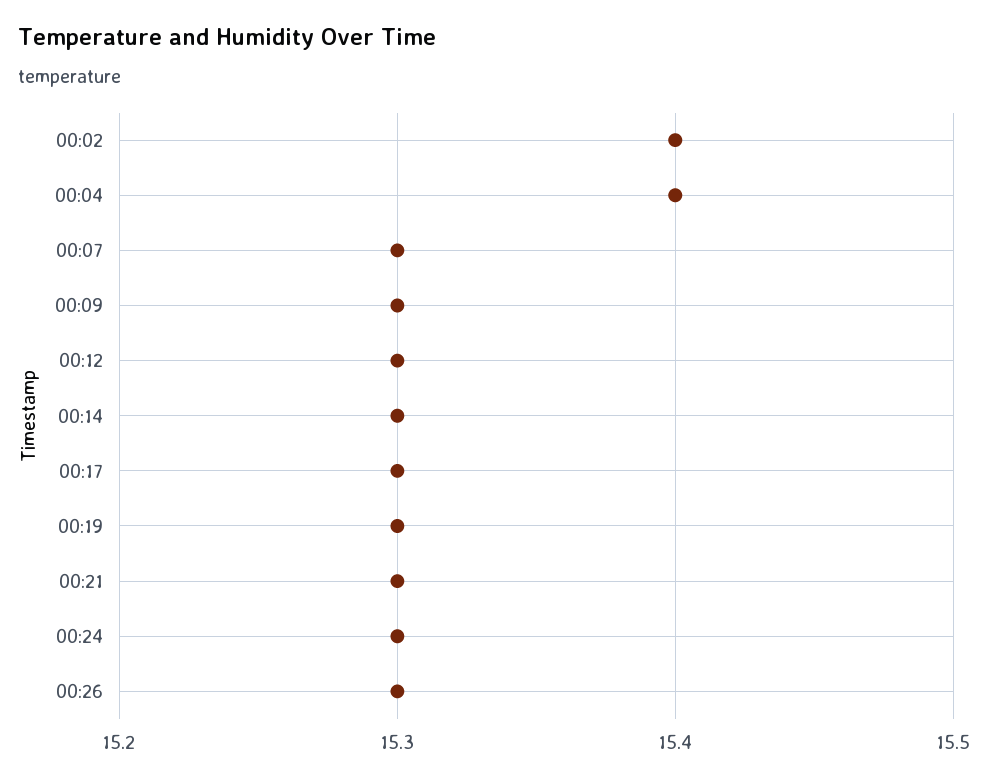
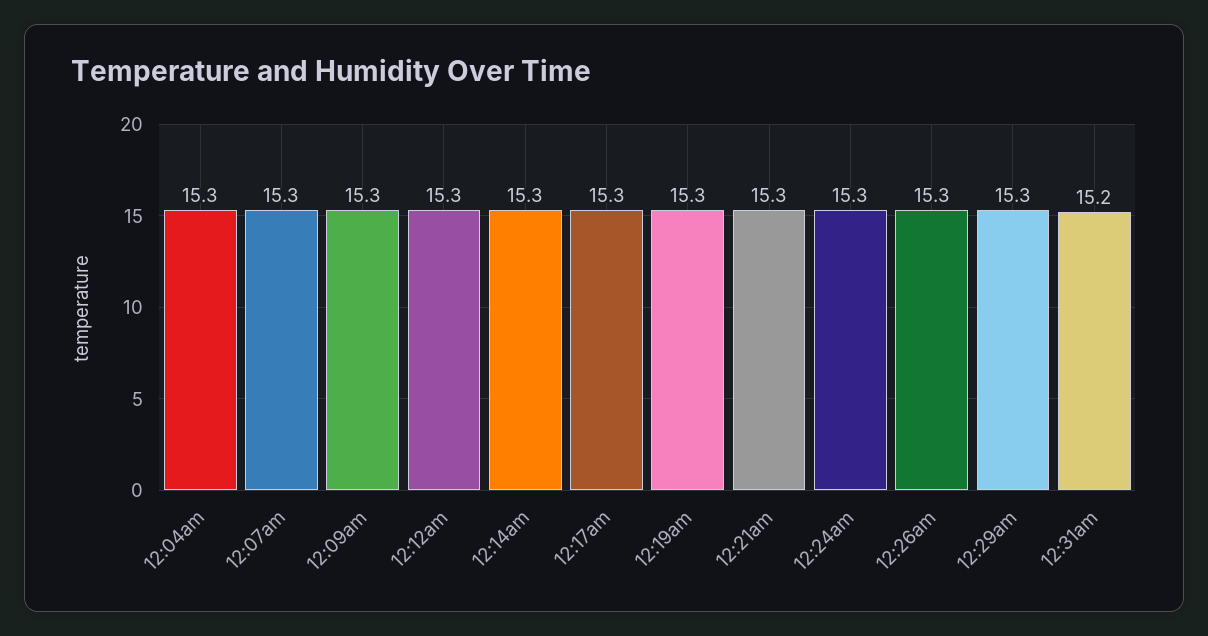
00:02: 15.4 -> none
00:04: 15.4 -> 15.3
12:29am: none -> 15.3
12:31am: none -> 15.2

